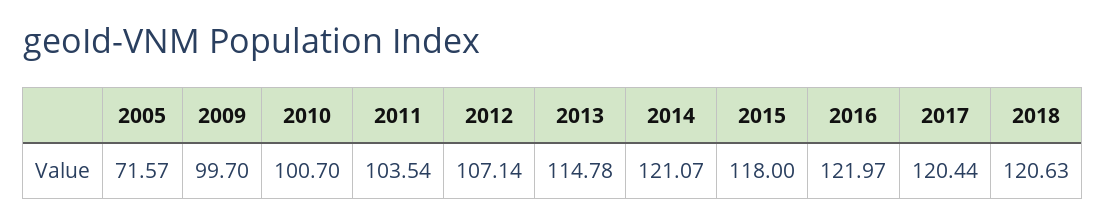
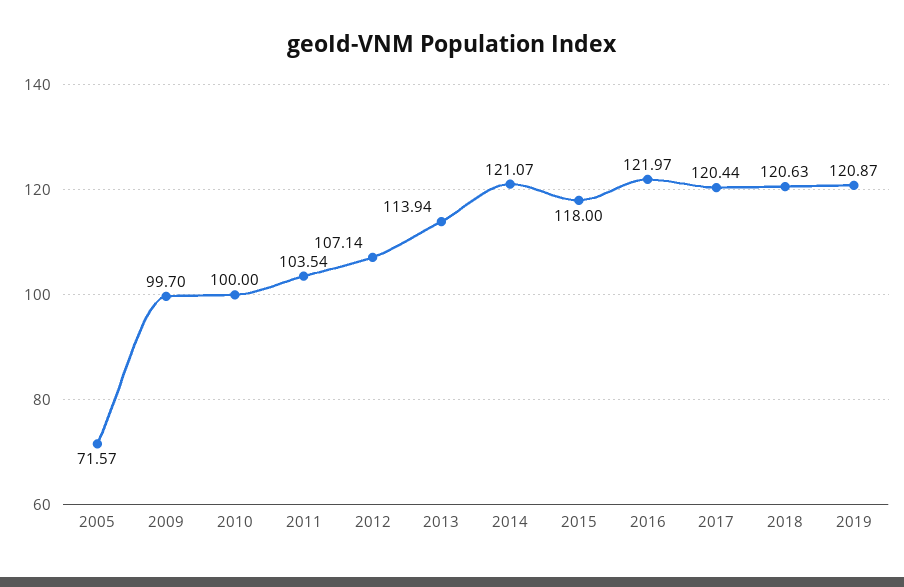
2010: 100.7 -> 100
2013: 114.78 -> 113.94
2019: none -> 120.87

